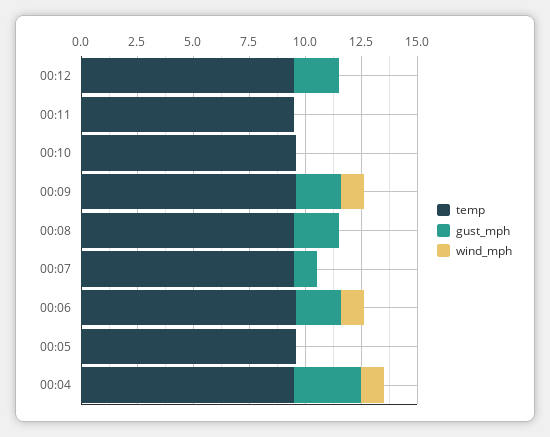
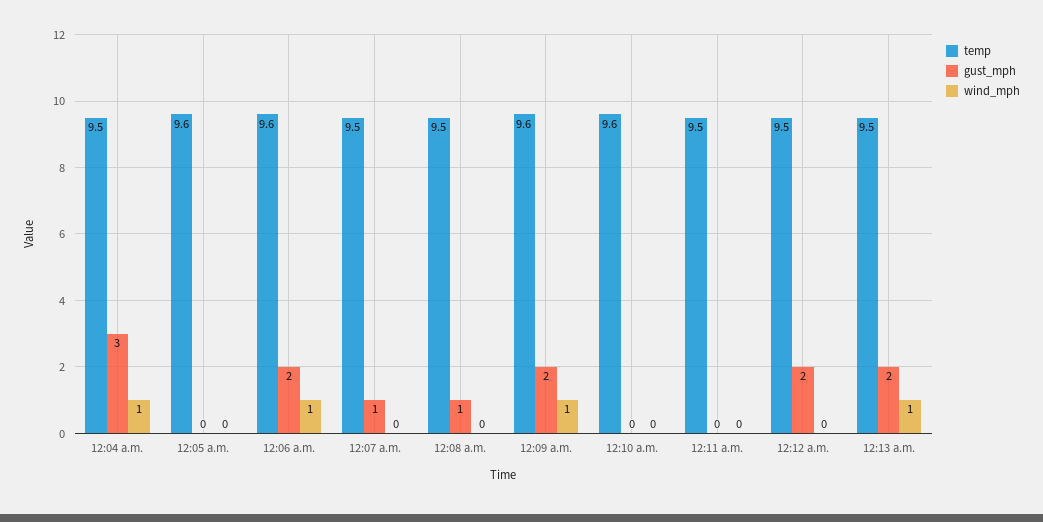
gust_mph, 00:08: 2 -> 1
temp, 12:13 a.m.: none -> 9.5
gust_mph, 12:13 a.m.: none -> 2
wind_mph, 12:13 a.m.: none -> 1

